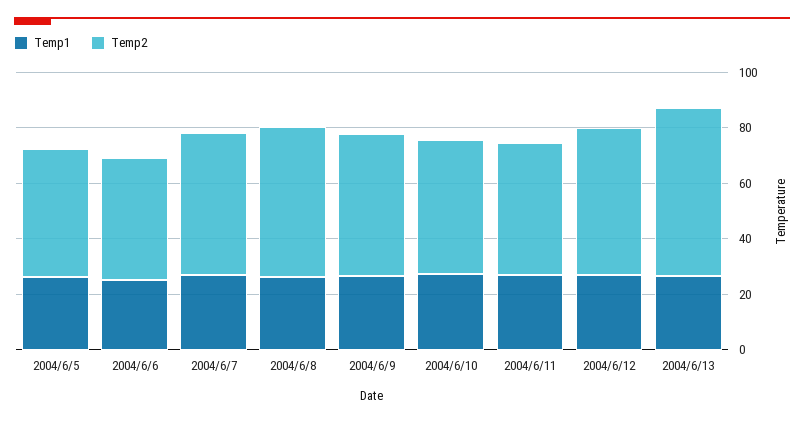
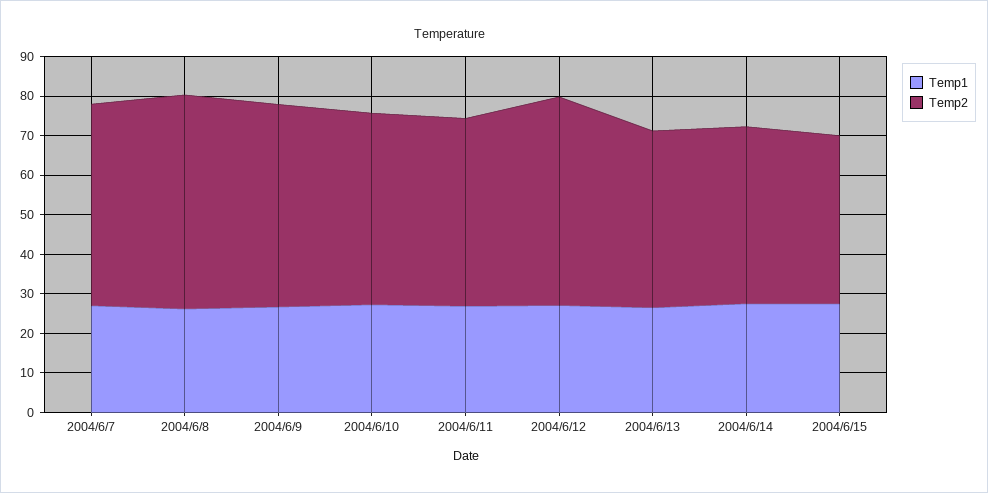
Temp1, 2004/6/5: 25 -> none
Temp2, 2004/6/5: 45 -> none
Temp1, 2004/6/6: 25 -> none
Temp2, 2004/6/6: 45 -> none
Temp2, 2004/6/13: 60 -> 45
Temp1, 2004/6/14: none -> 27.5
Temp2, 2004/6/14: none -> 45
Temp1, 2004/6/15: none -> 27.5
Temp2, 2004/6/15: none -> 42.5

